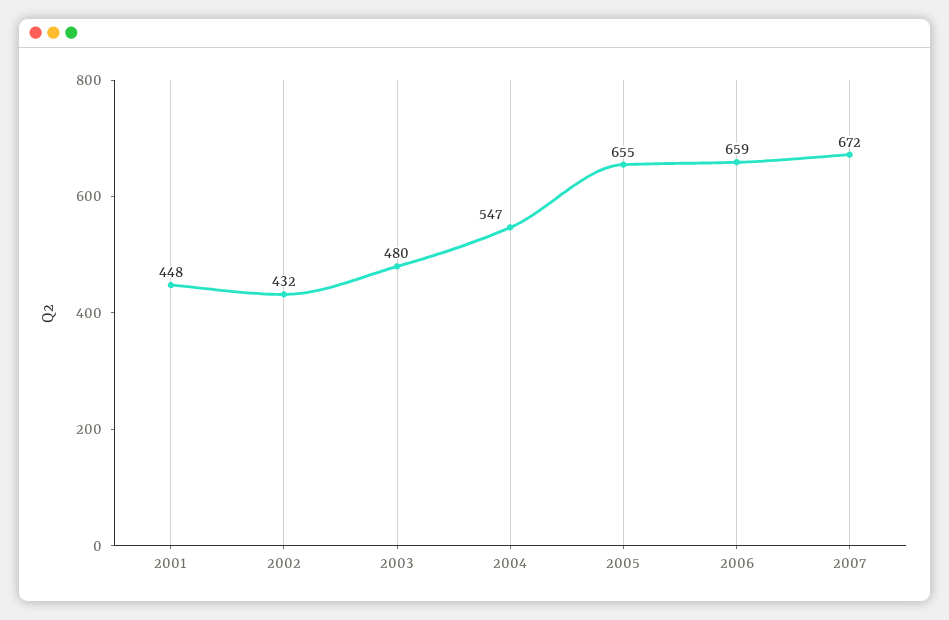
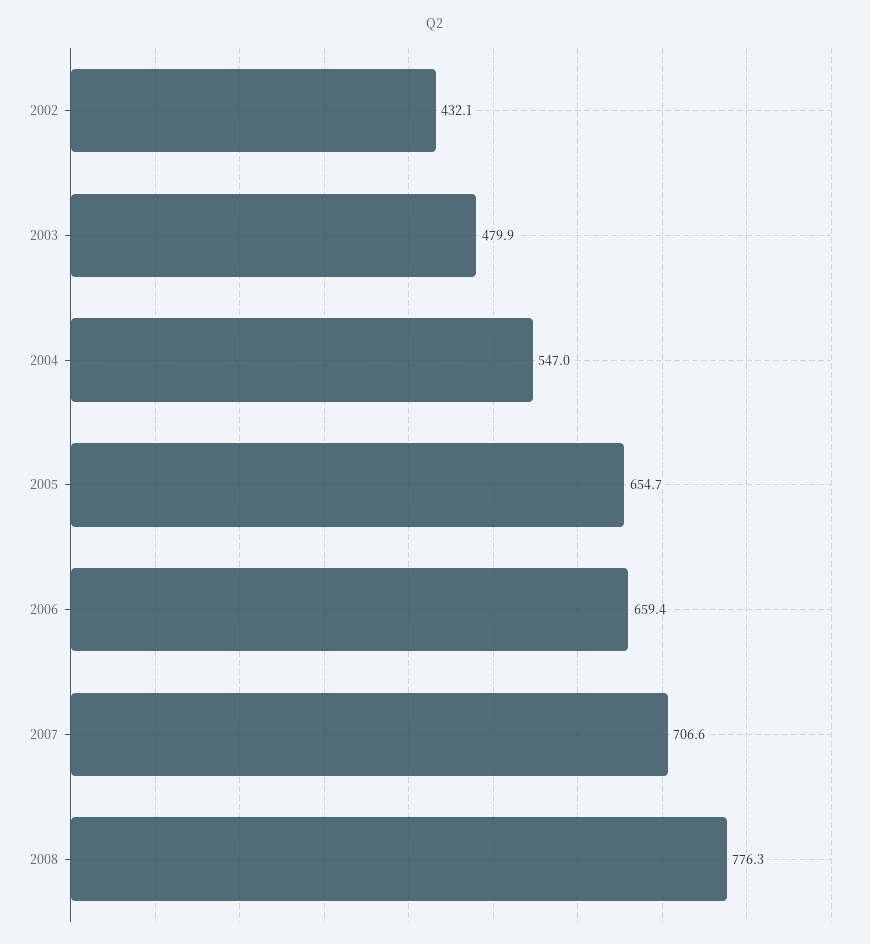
2001: 448 -> none
2007: 672 -> 706.6
2008: none -> 776.3

